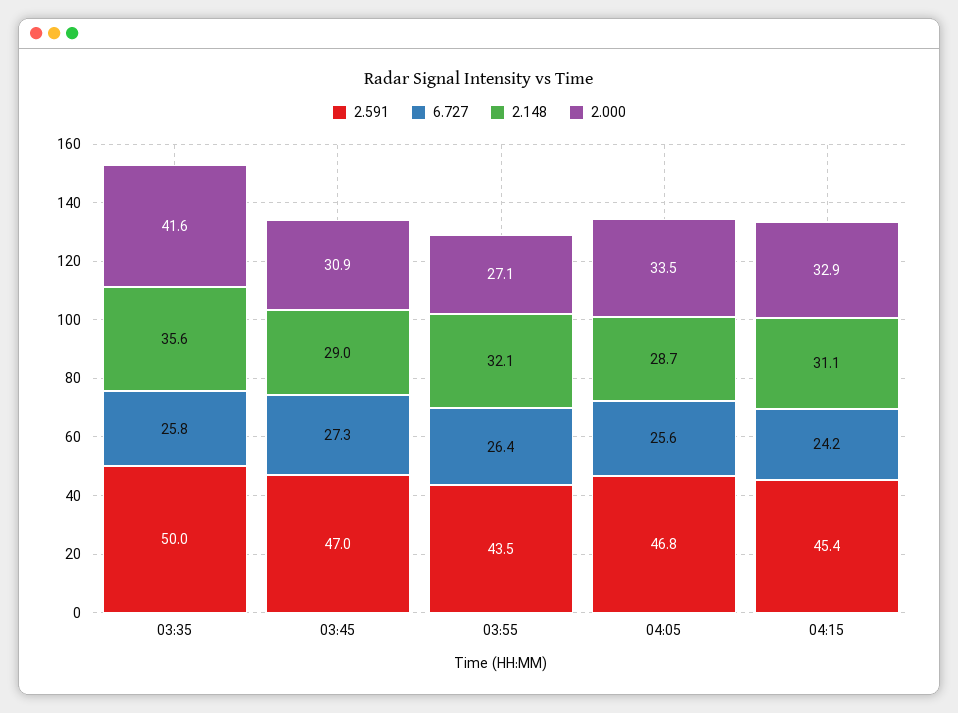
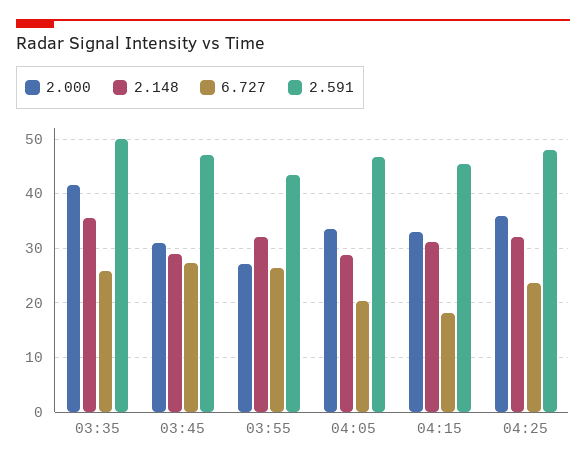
6.727, 04:05: 25.6 -> 20
6.727, 04:15: 24.2 -> 18
2.000, 04:25: none -> 36
2.148, 04:25: none -> 32
6.727, 04:25: none -> 24
2.591, 04:25: none -> 48

